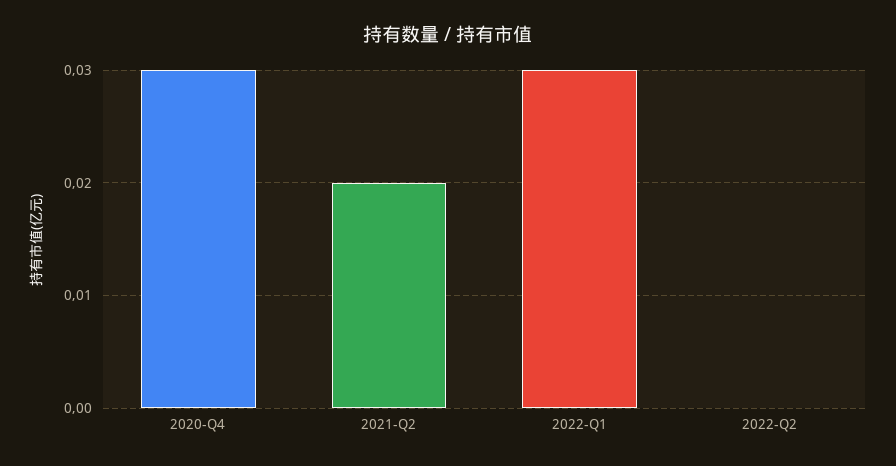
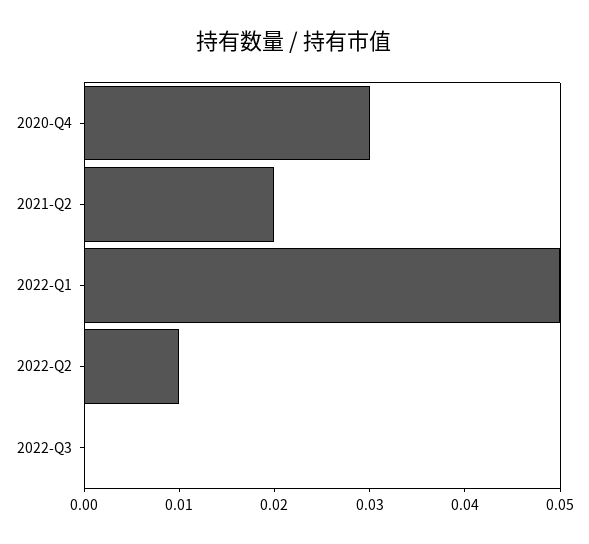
2022-Q1: 0.03 -> 0.05
2022-Q2: 0 -> 0.01
2022-Q3: none -> 0

